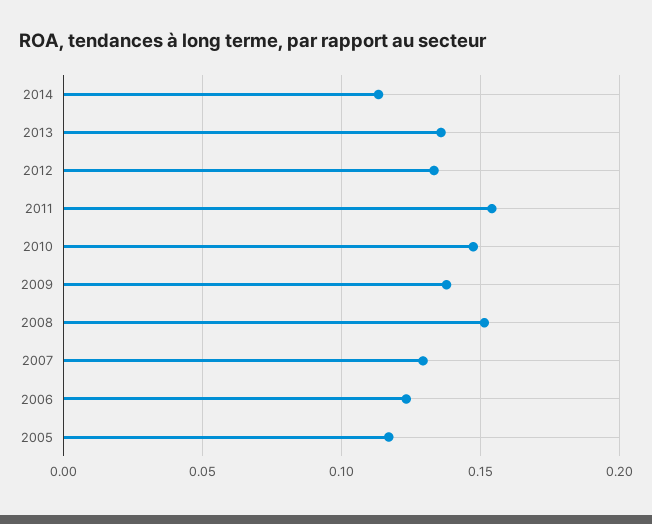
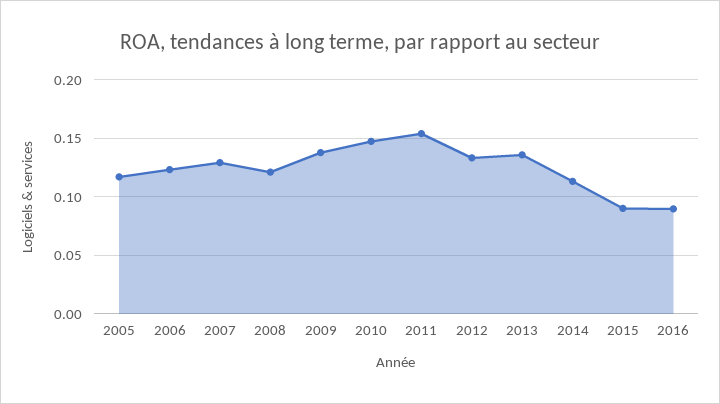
2008: 0.15 -> 0.12
2015: none -> 0.09
2016: none -> 0.09

